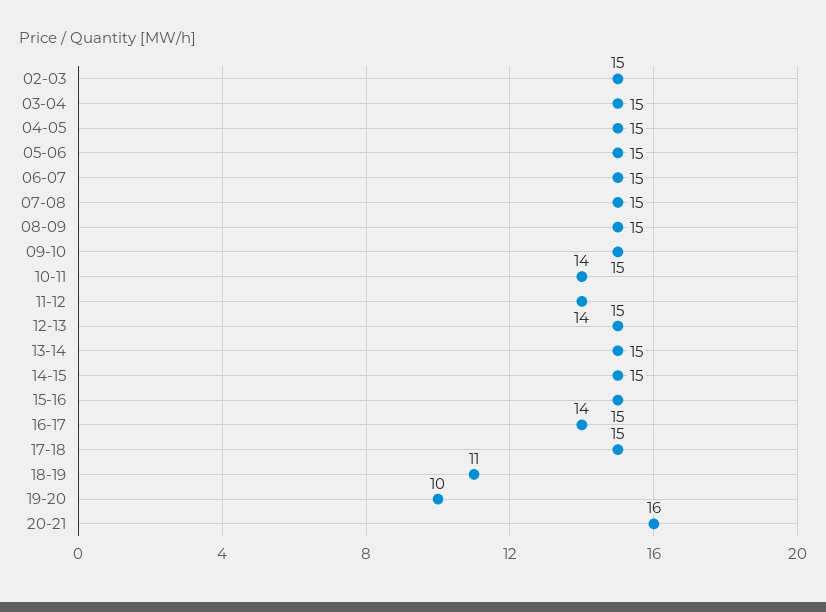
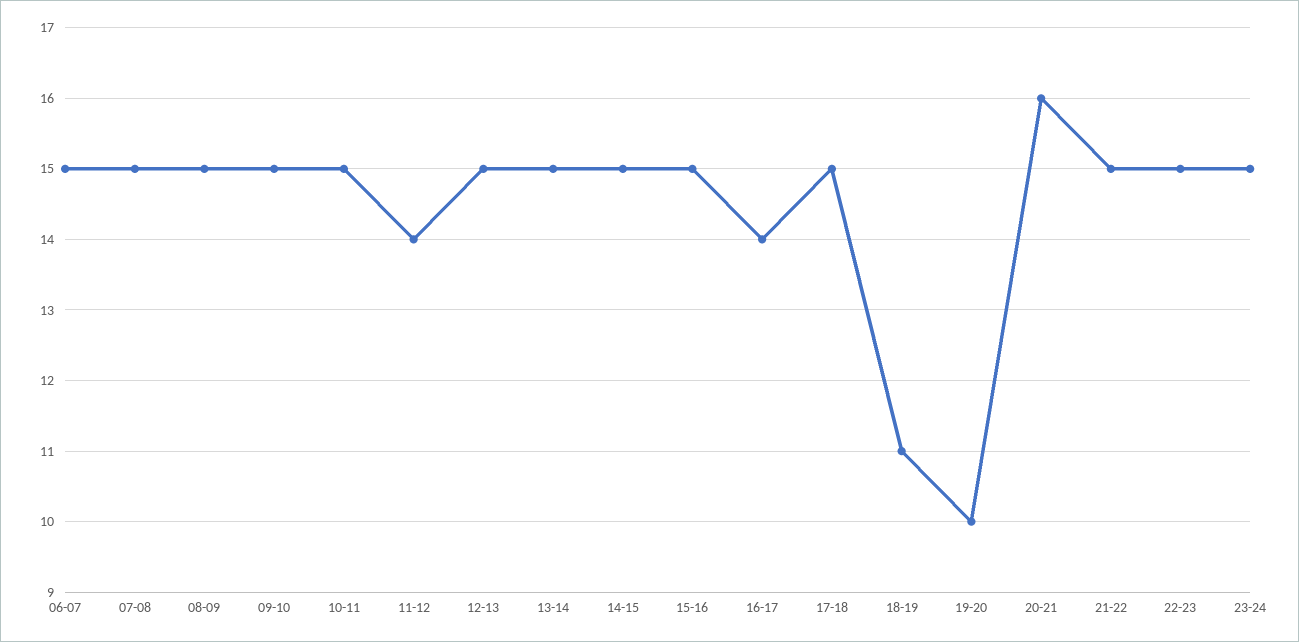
02-03: 15 -> none
03-04: 15 -> none
04-05: 15 -> none
05-06: 15 -> none
10-11: 14 -> 15
21-22: none -> 15
22-23: none -> 15
23-24: none -> 15

